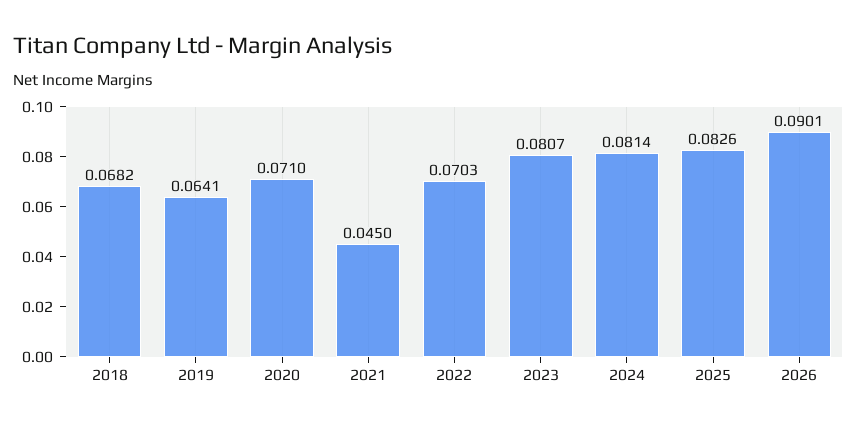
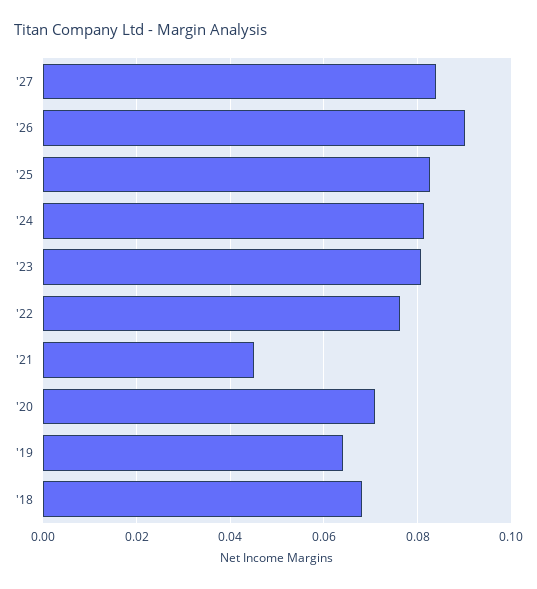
2022: 0.0703 -> 0.076
'27: none -> 0.084

